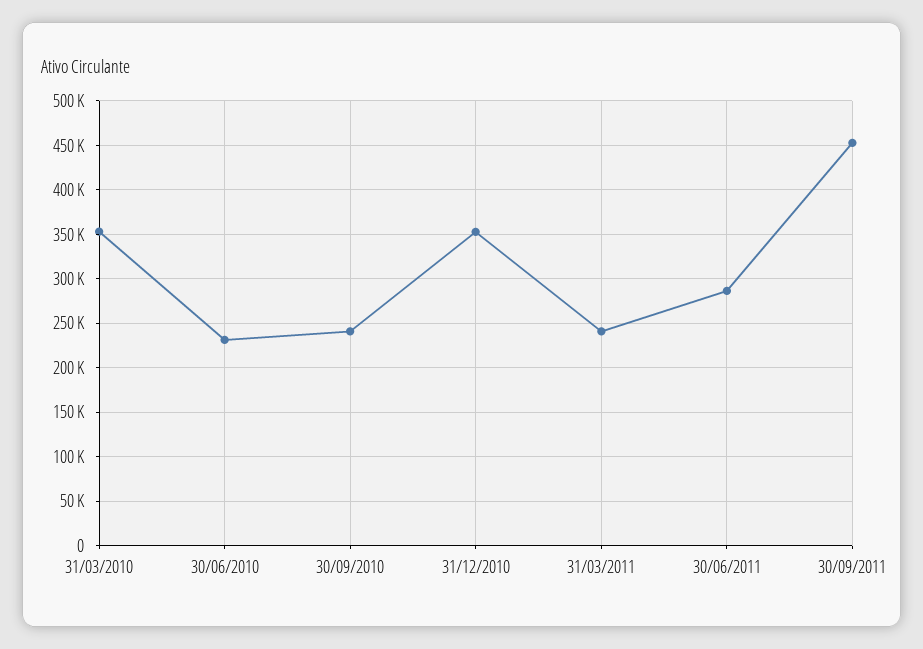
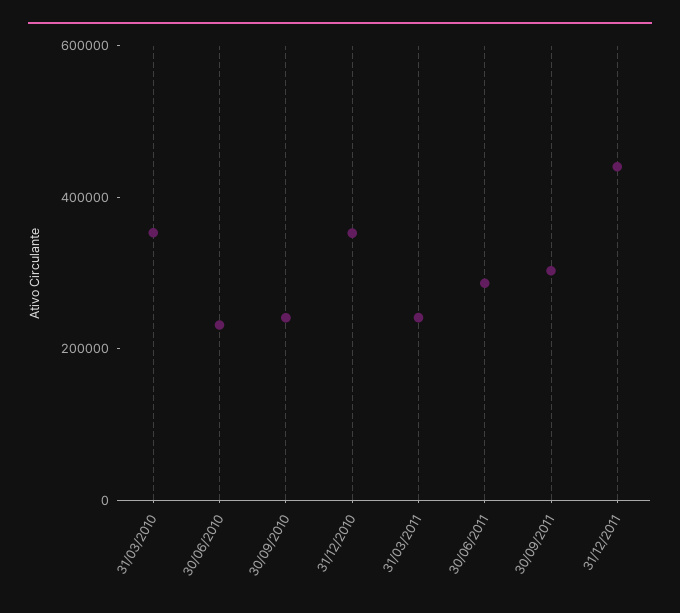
30/09/2011: 450000 -> 300000
31/12/2011: none -> 450000

